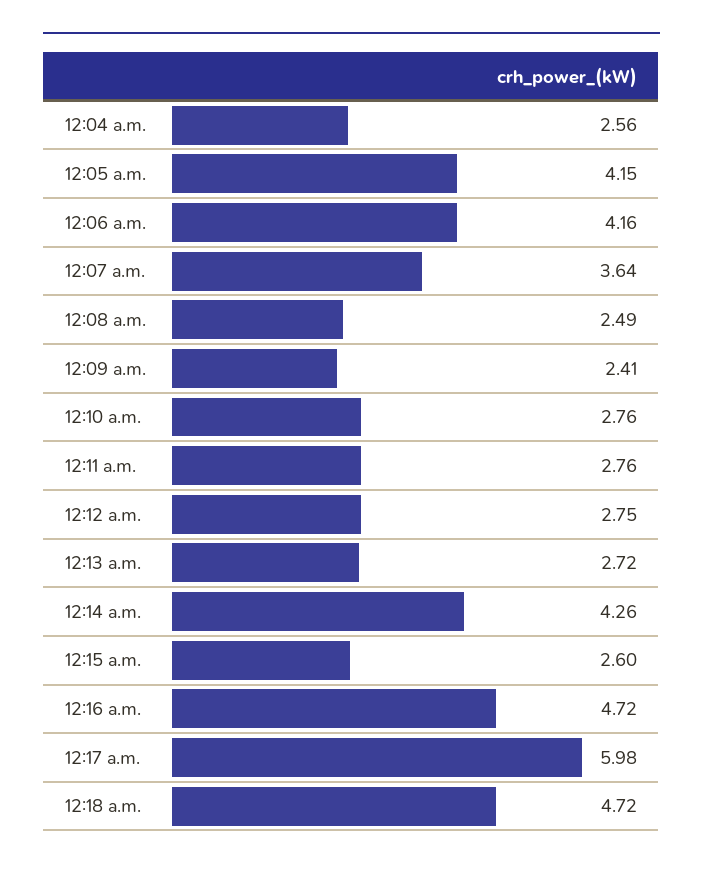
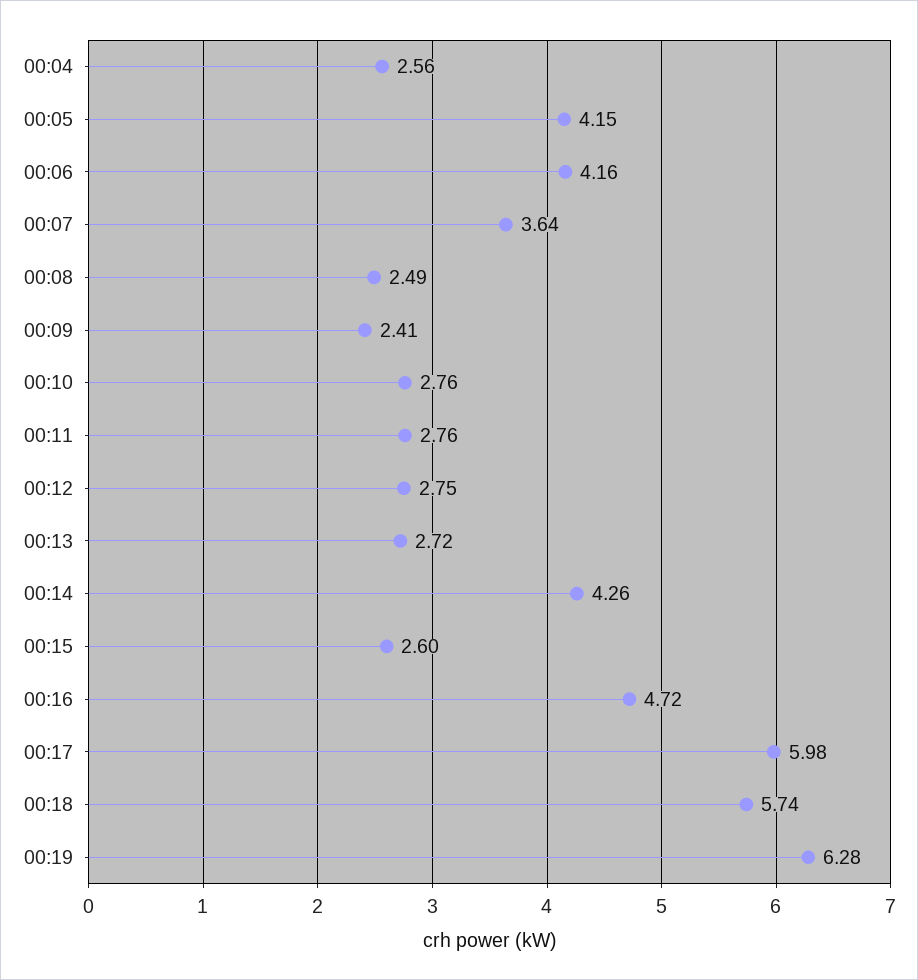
12:18 a.m.: 4.72 -> 5.74
00:19: none -> 6.28

